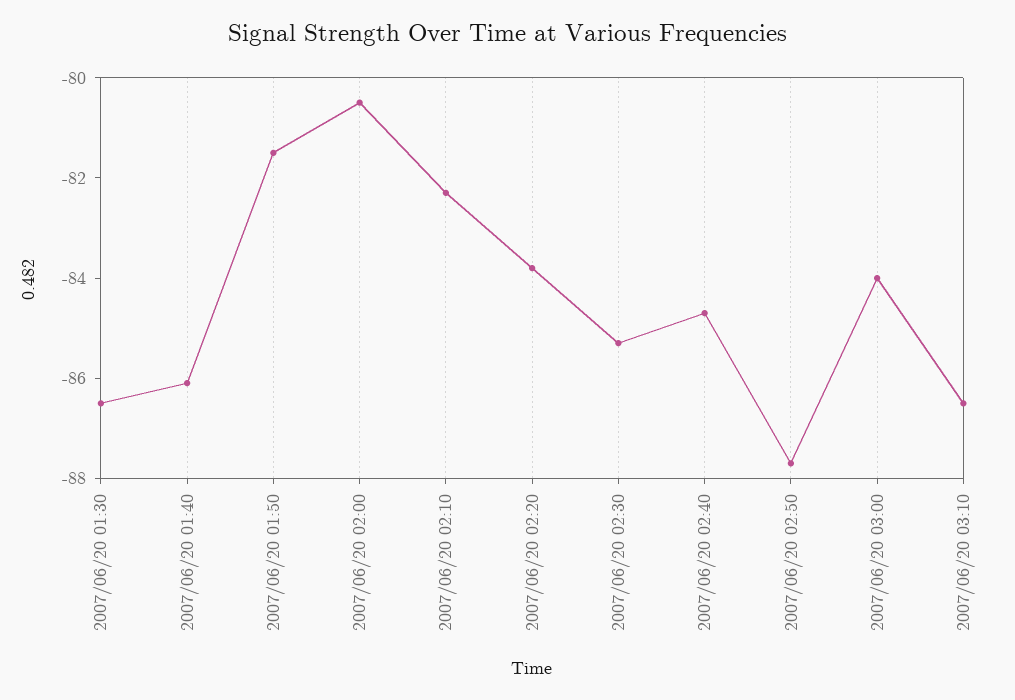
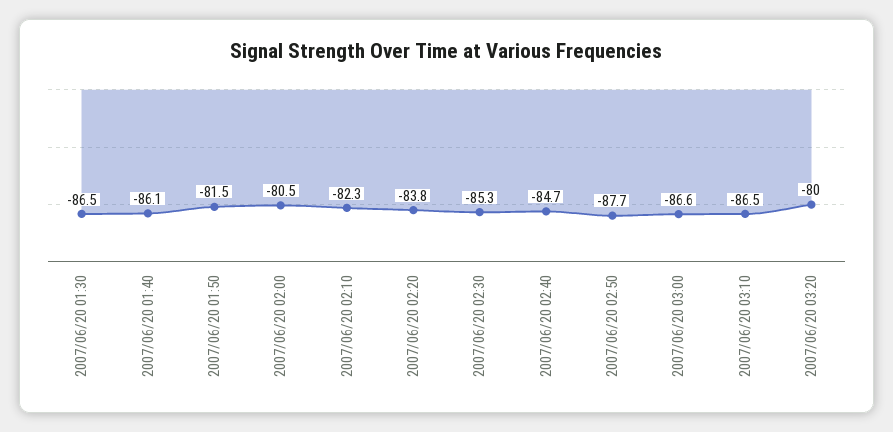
2007/06/20 03:00: -84 -> -86.6
2007/06/20 03:20: none -> -80

